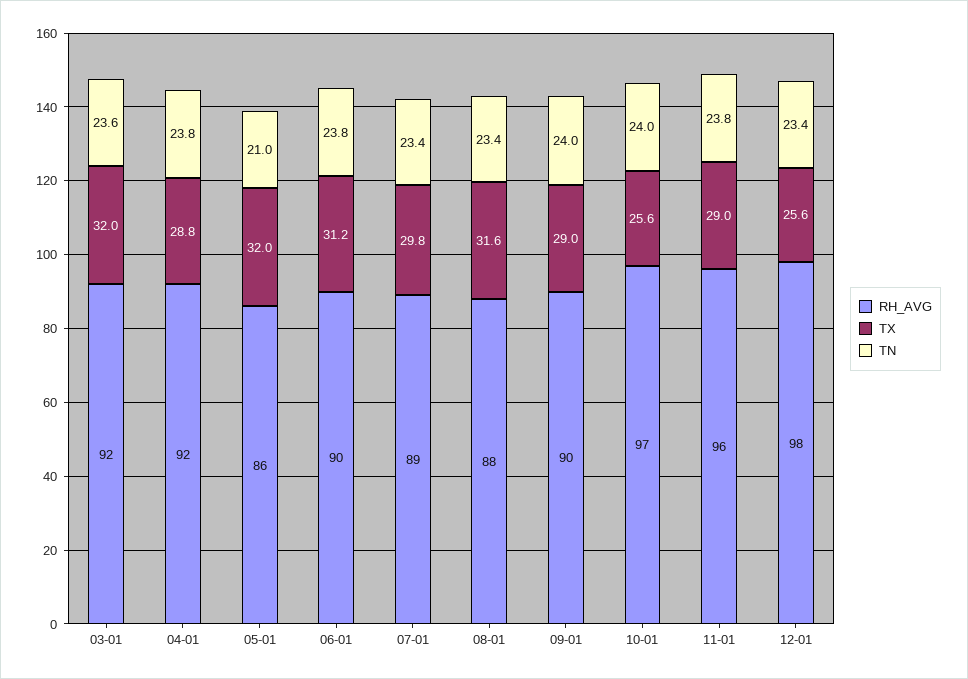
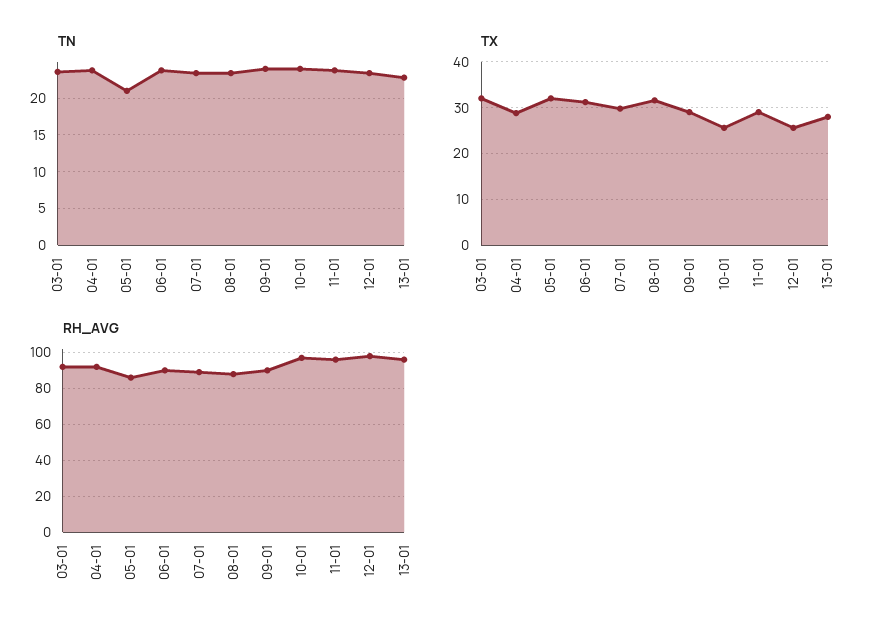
TN, 13-01: none -> 23
TX, 13-01: none -> 28
RH_AVG, 13-01: none -> 95

